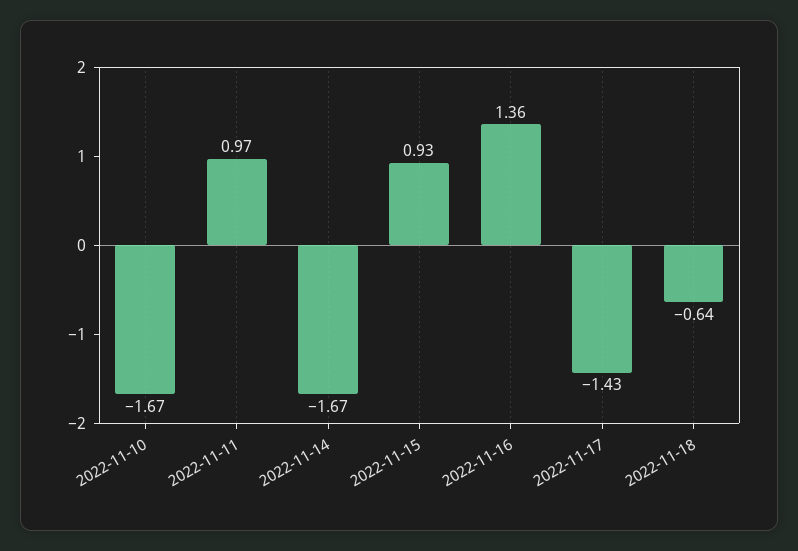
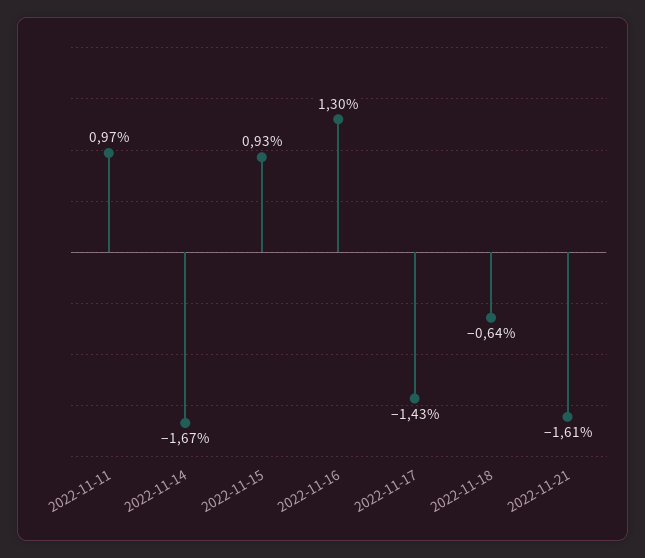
2022-11-10: -1.67 -> none
2022-11-16: 1.36 -> 1.3
2022-11-21: none -> -1.61

